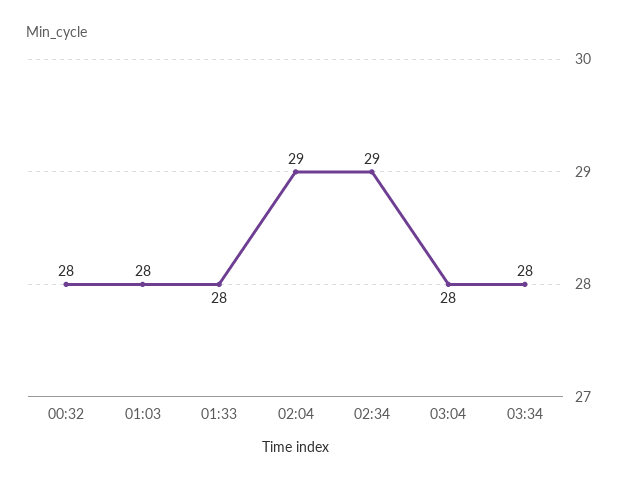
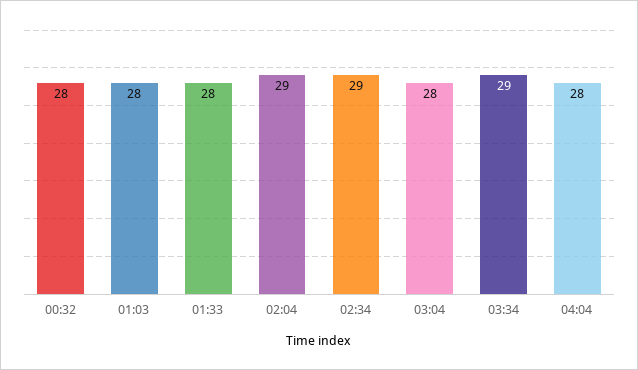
03:34: 28 -> 29
04:04: none -> 28

